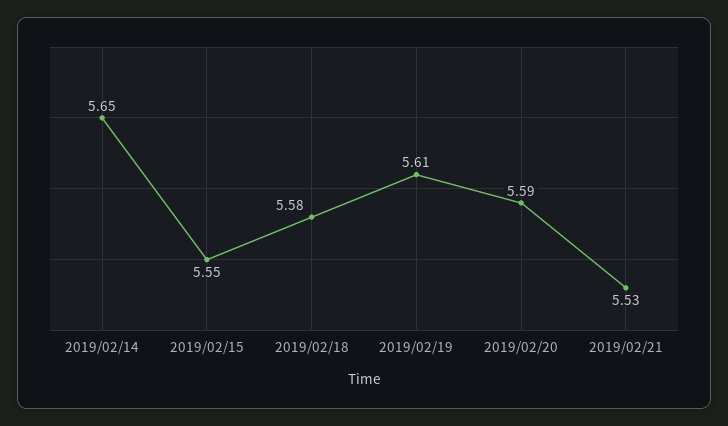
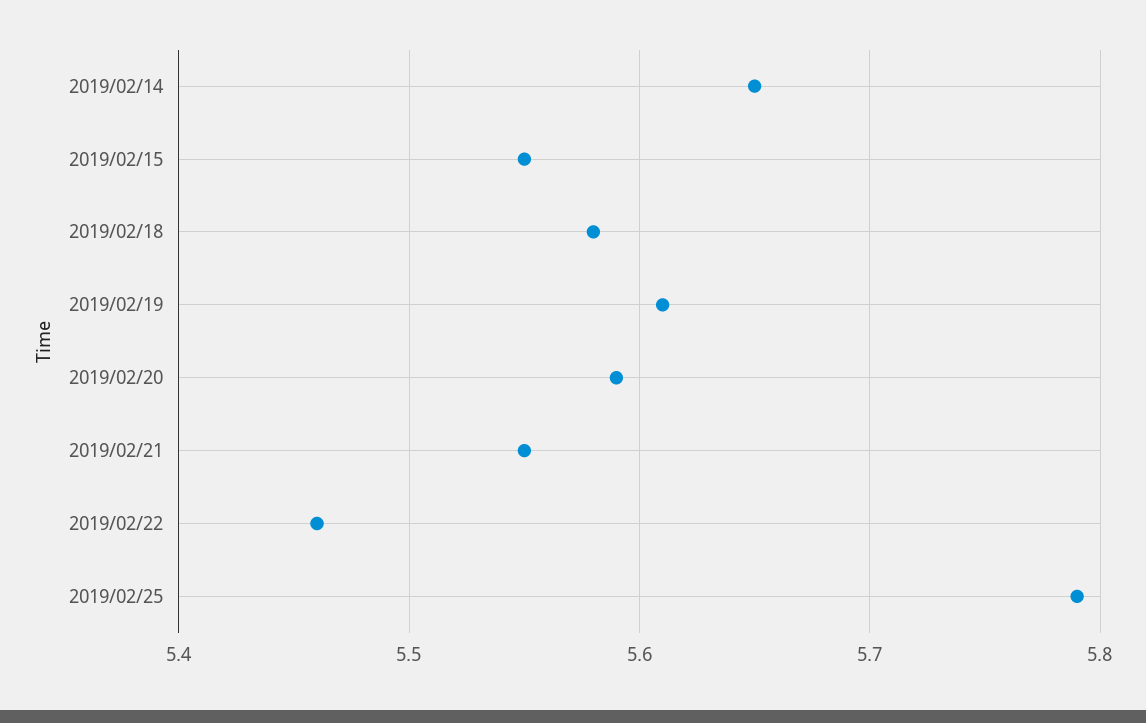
2019/02/21: 5.53 -> 5.55
2019/02/22: none -> 5.46
2019/02/25: none -> 5.79

